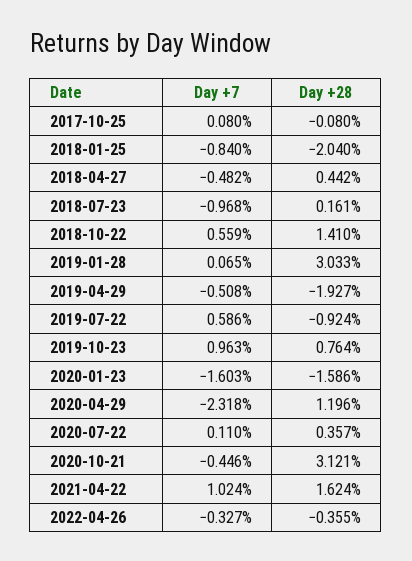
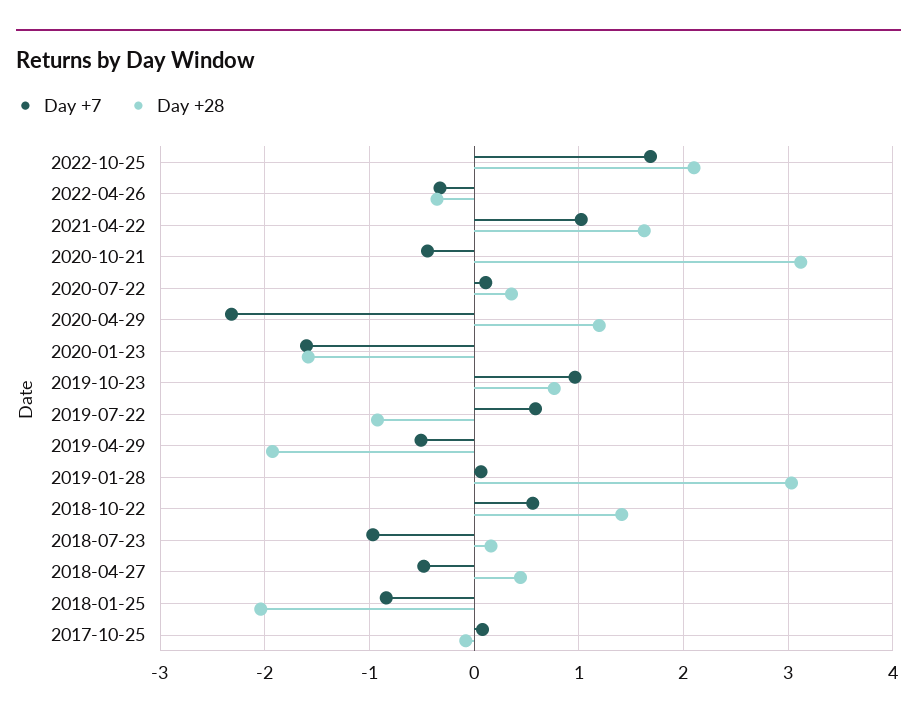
Day +7, 2022-10-25: none -> 1.7
Day +28, 2022-10-25: none -> 2.1

